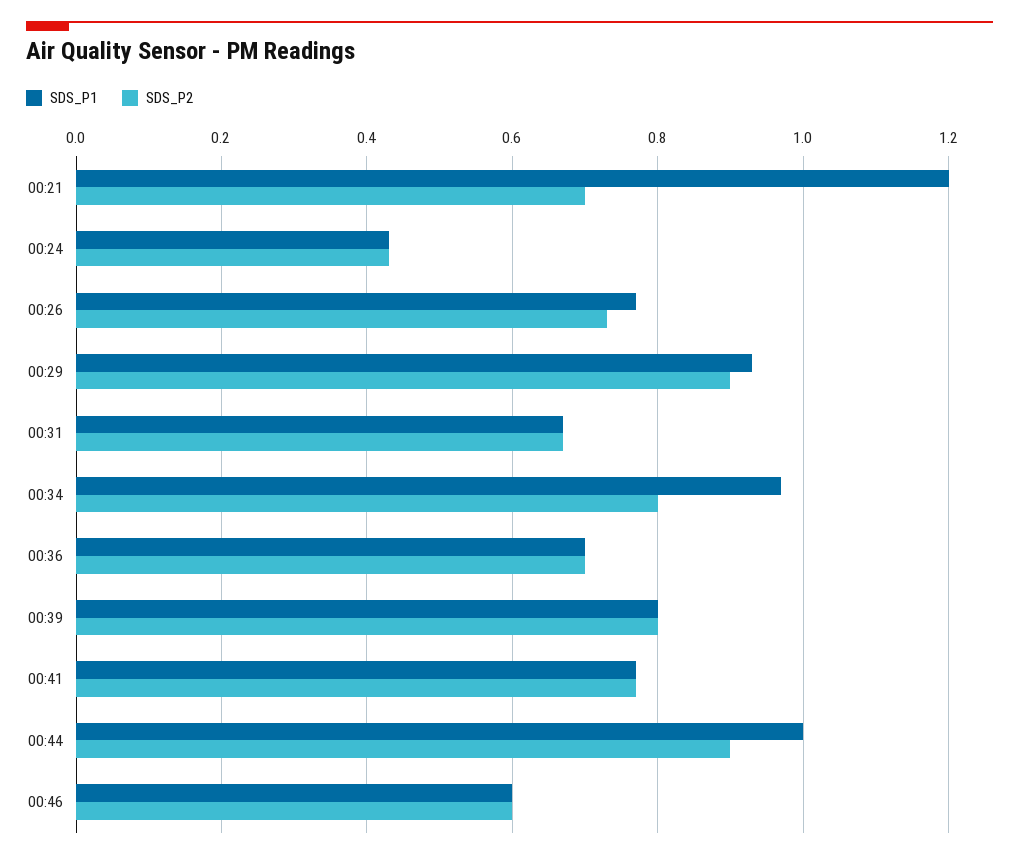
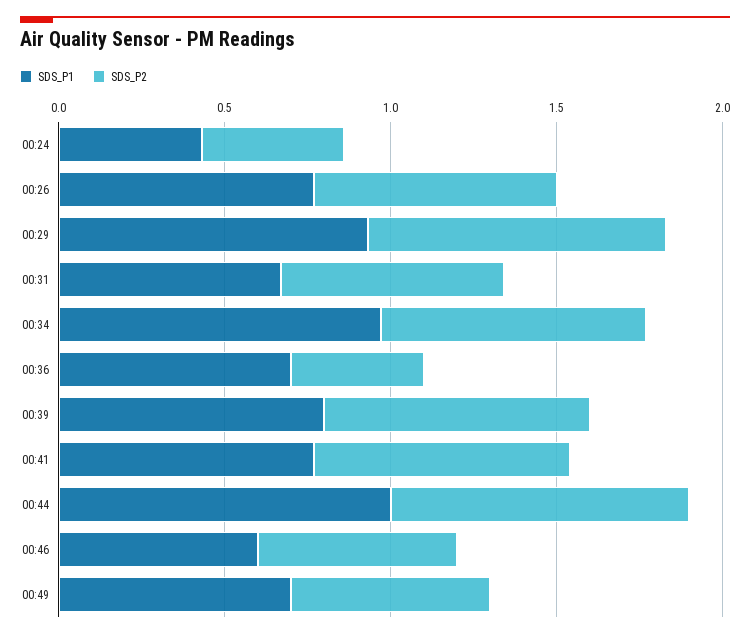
SDS_P1, 00:21: 1.2 -> none
SDS_P2, 00:21: 0.7 -> none
SDS_P2, 00:36: 0.7 -> 0.4
SDS_P1, 00:49: none -> 0.7
SDS_P2, 00:49: none -> 0.6

